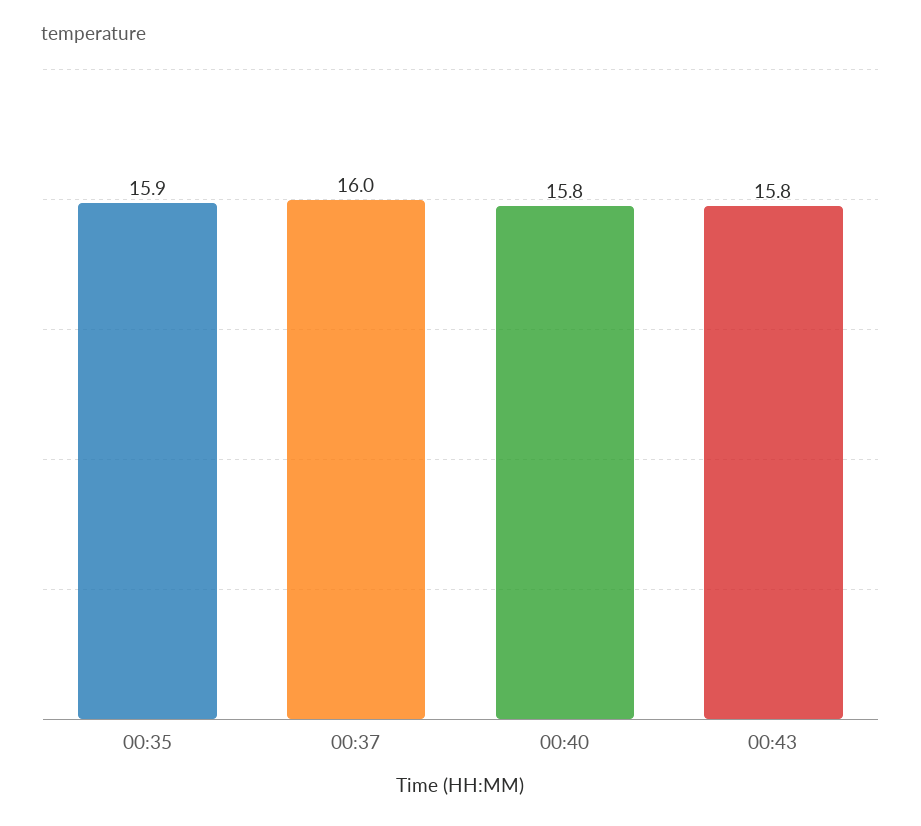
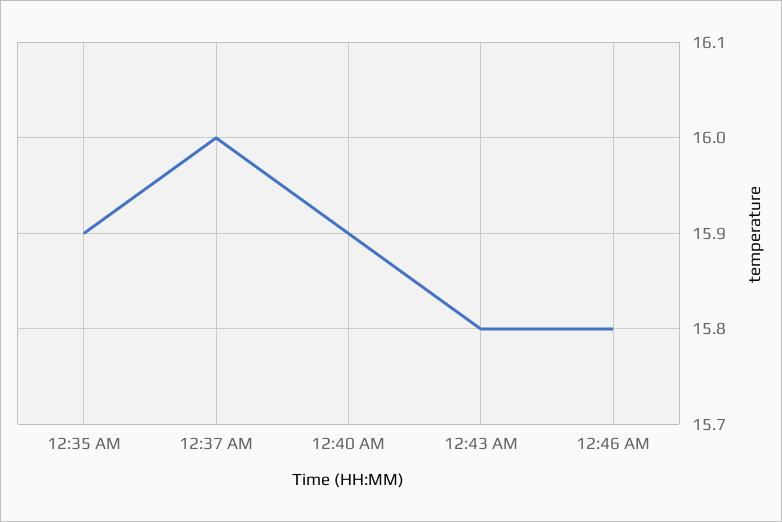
00:40: 15.8 -> 15.9
12:46 AM: none -> 15.8

